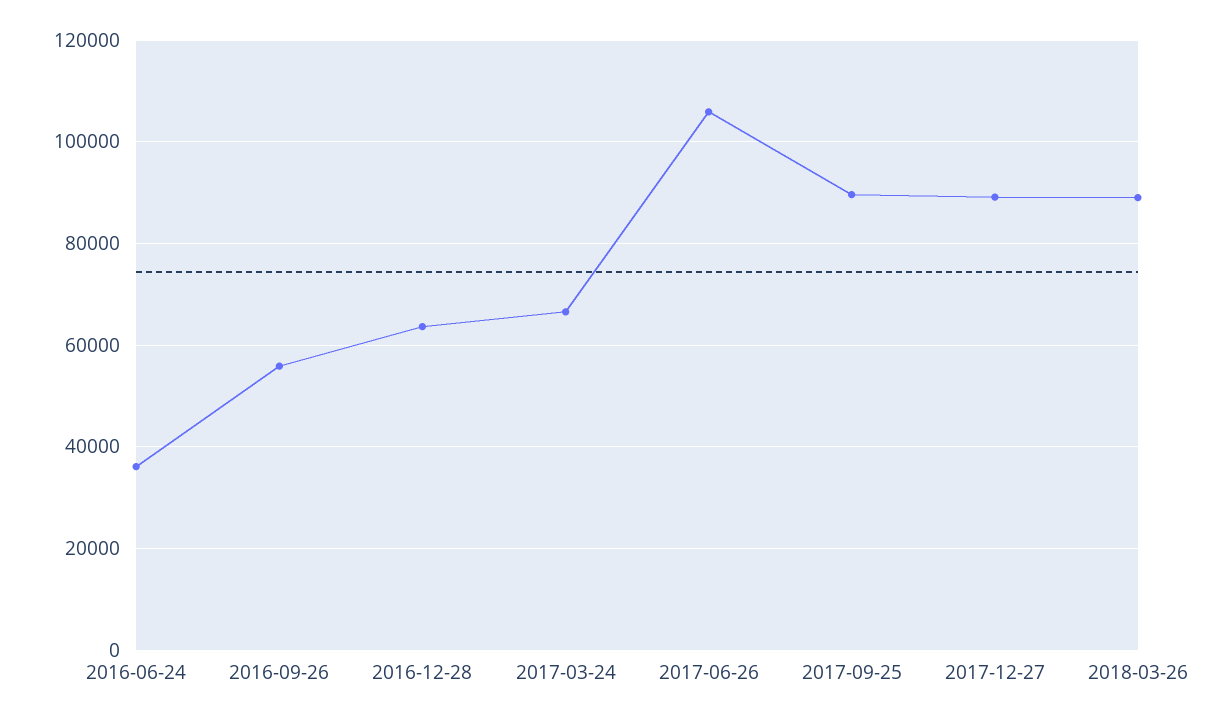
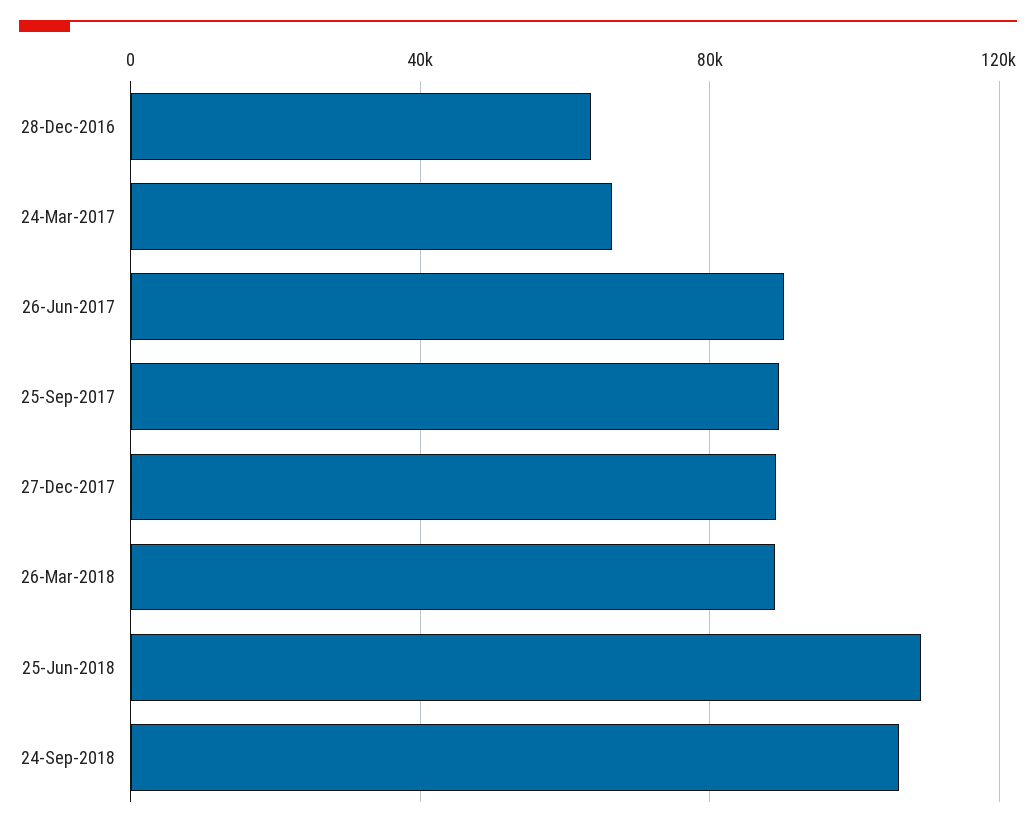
2016-06-24: 36000 -> none
2016-09-26: 56000 -> none
2017-06-26: 106000 -> 90000
25-Jun-2018: none -> 110000
24-Sep-2018: none -> 105000

